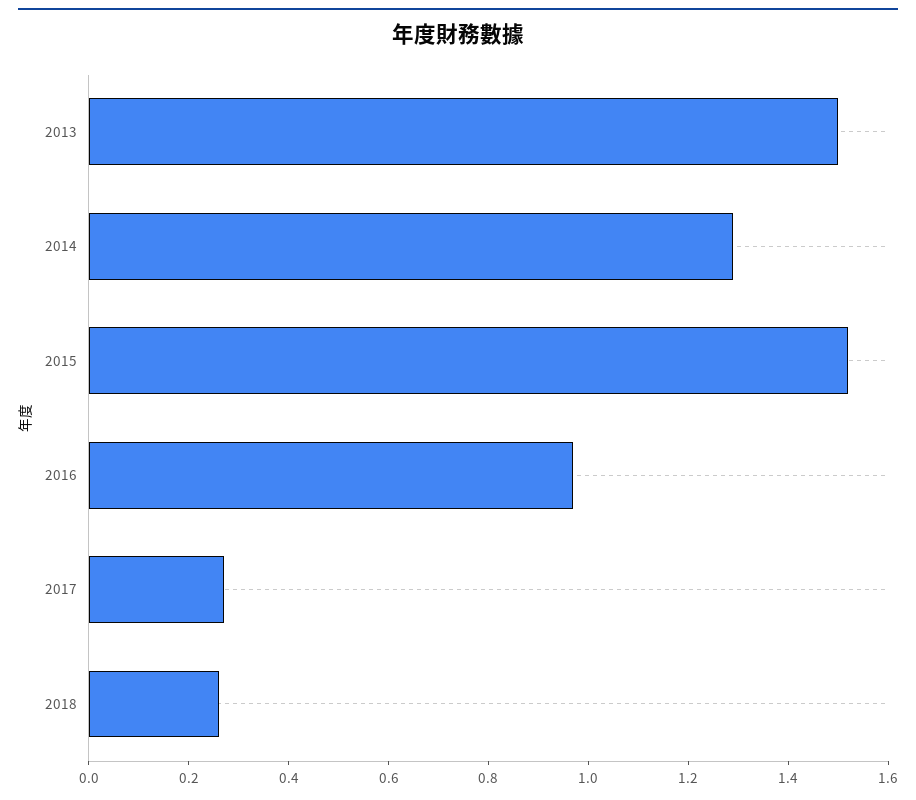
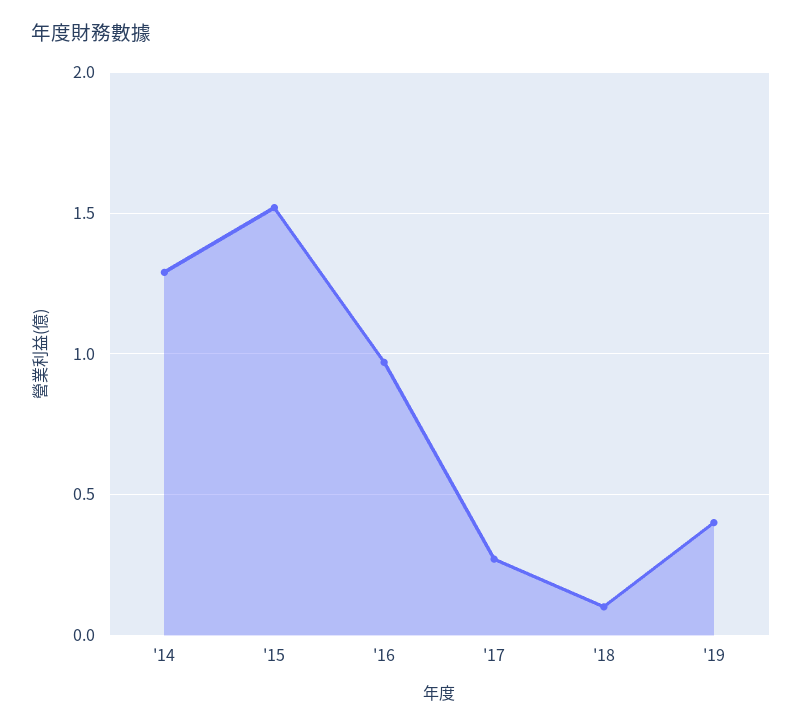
2013: 1.5 -> none
2018: 0.25 -> 0.1
'19: none -> 0.4

